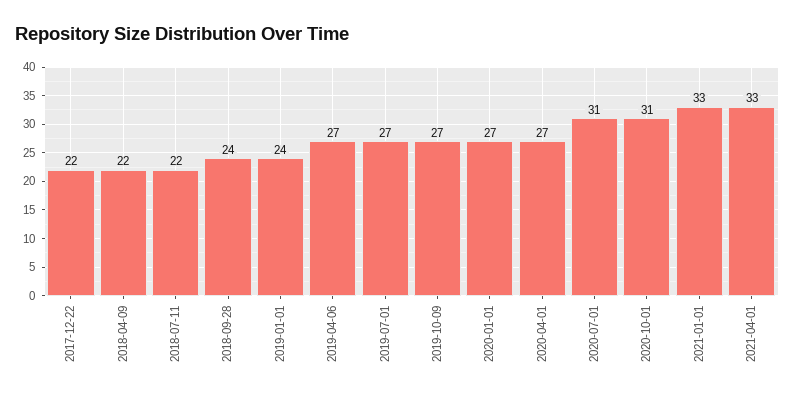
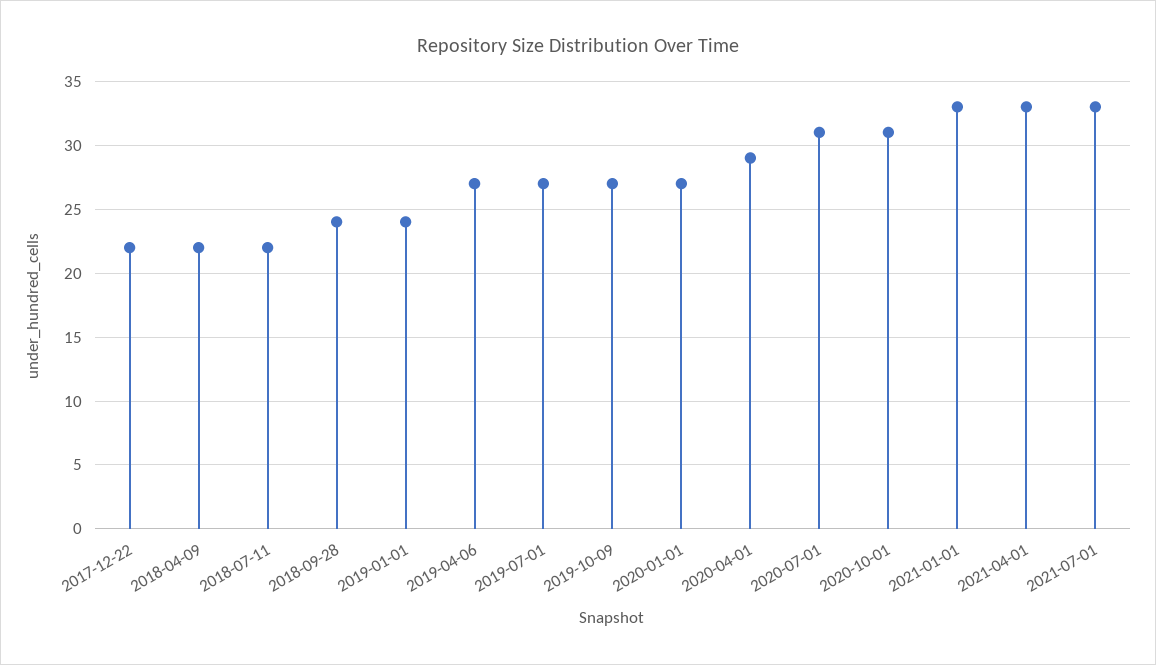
2020-04-01: 27 -> 29
2021-07-01: none -> 33

